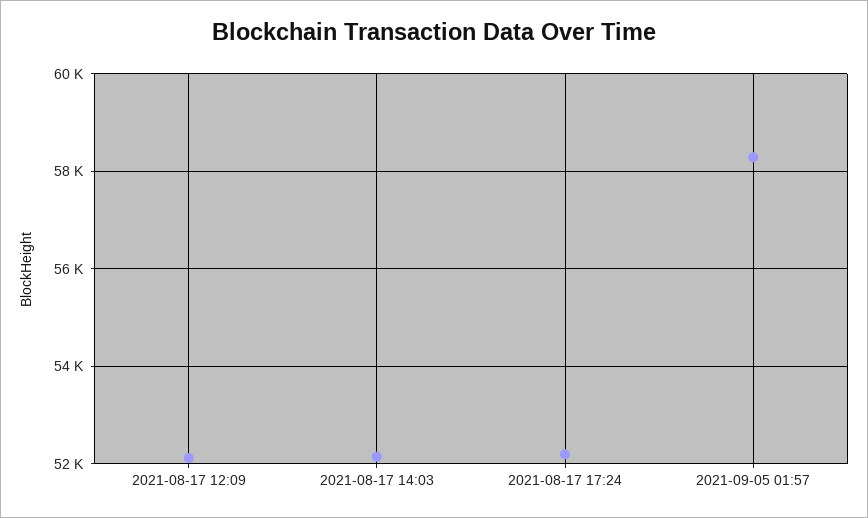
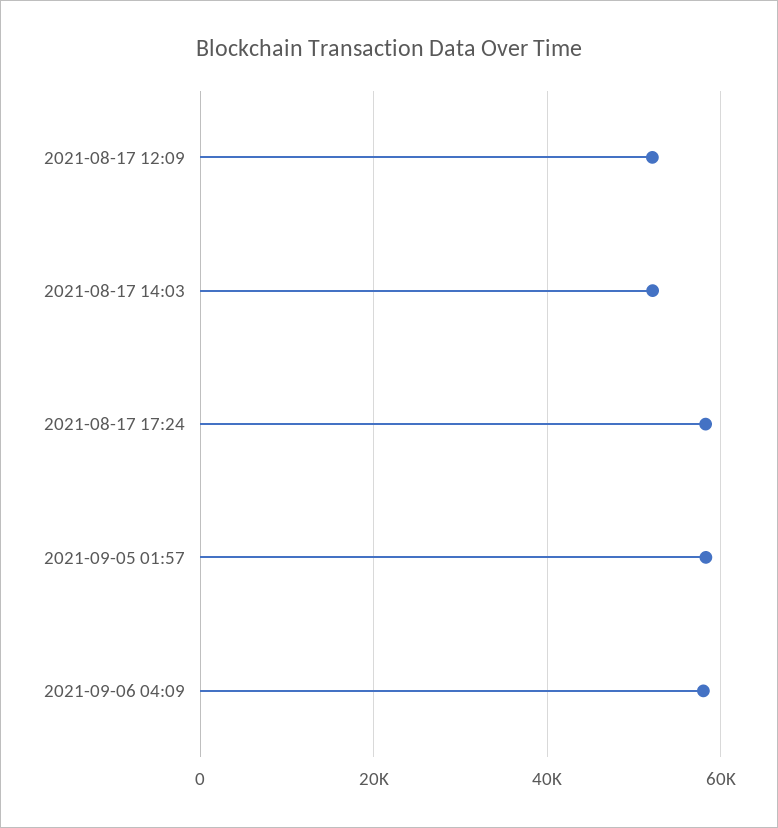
2021-08-17 17:24: 52200 -> 58000
2021-09-06 04:09: none -> 58000

